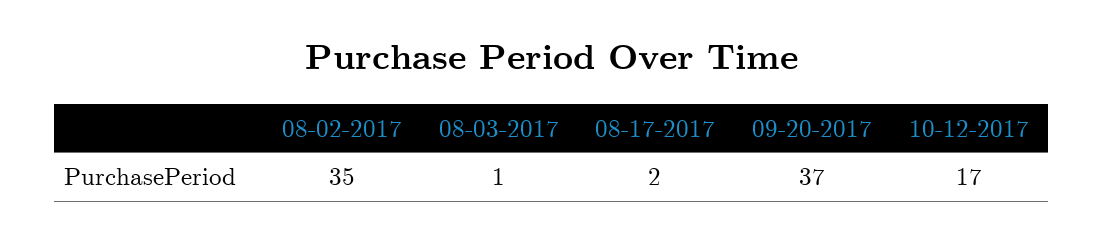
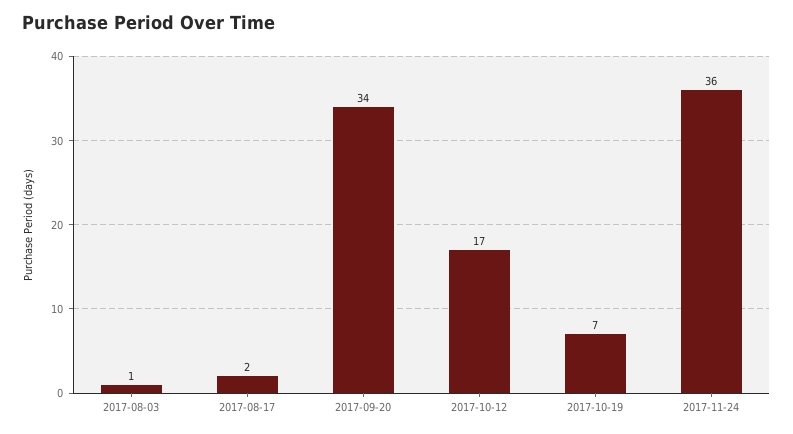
08-02-2017: 35 -> none
09-20-2017: 37 -> 34
2017-10-19: none -> 7
2017-11-24: none -> 36

